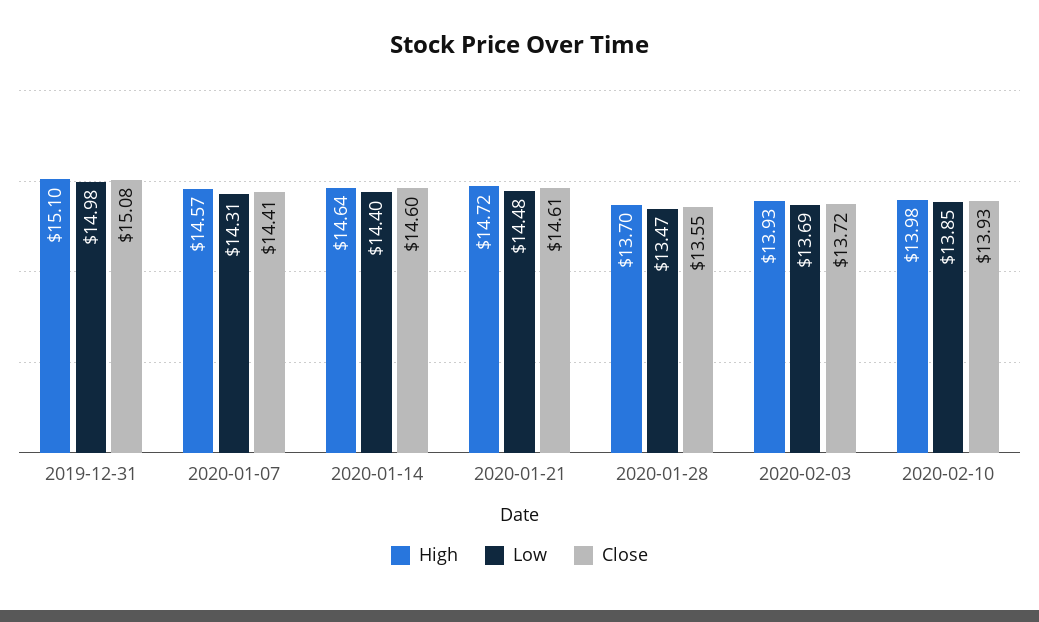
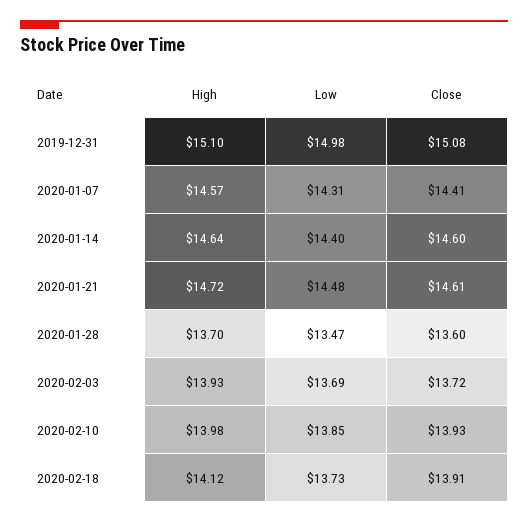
Close, 2020-01-28: 13.55 -> 13.6
High, 2020-02-18: none -> 14.12
Low, 2020-02-18: none -> 13.73
Close, 2020-02-18: none -> 13.91

